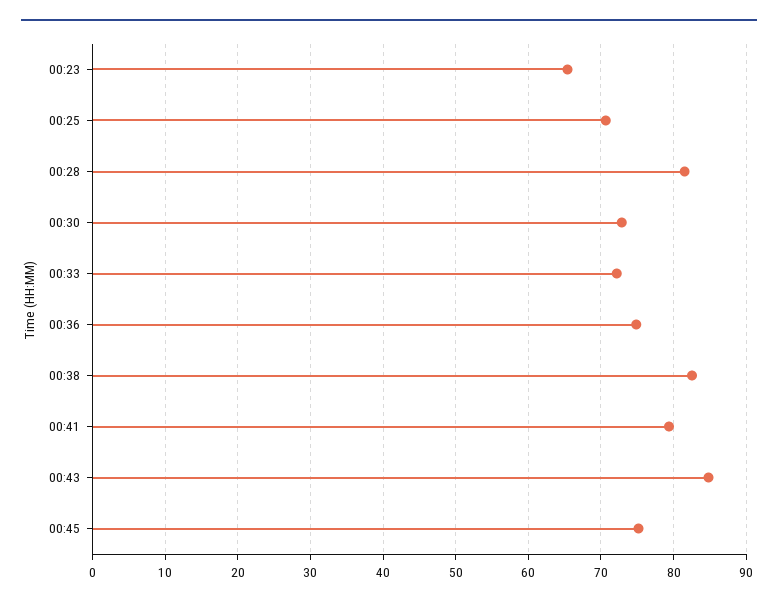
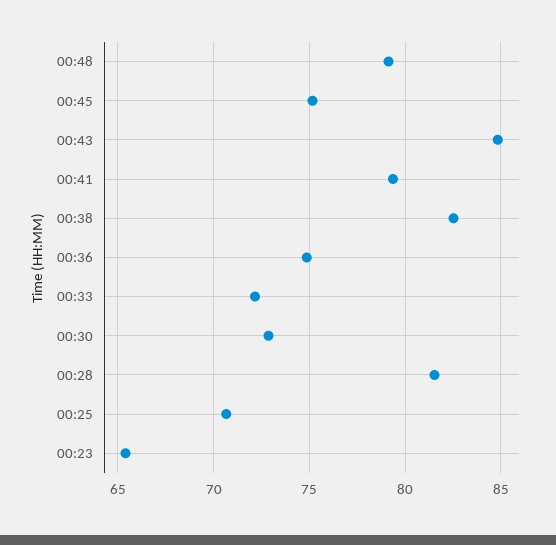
00:48: none -> 79

